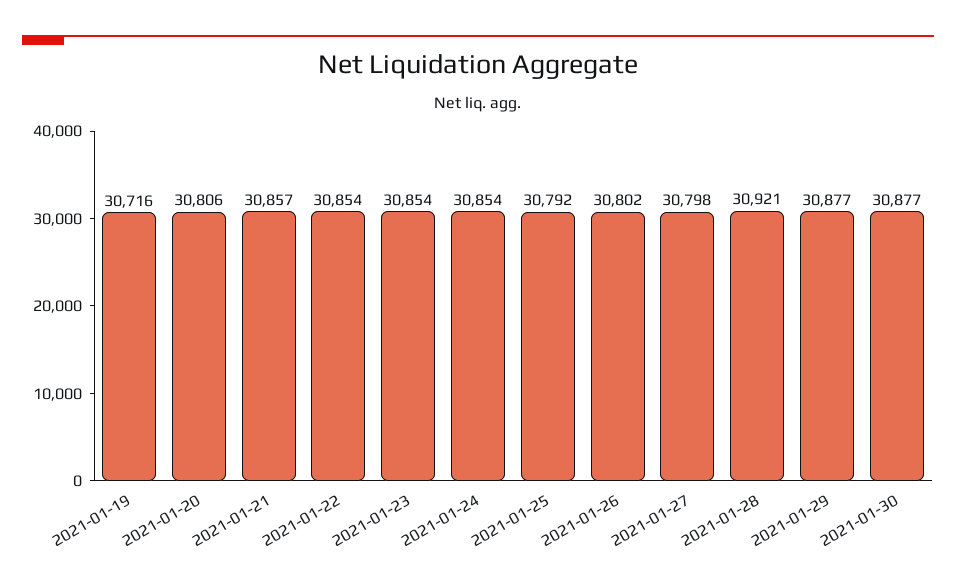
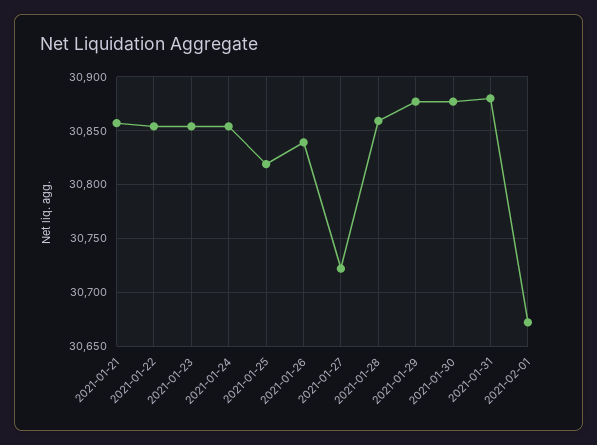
2021-01-19: 30716 -> none
2021-01-20: 30806 -> none
2021-01-25: 30792 -> 30820
2021-01-26: 30802 -> 30840
2021-01-27: 30798 -> 30720
2021-01-28: 30921 -> 30860
2021-01-31: none -> 30880
2021-02-01: none -> 30670

